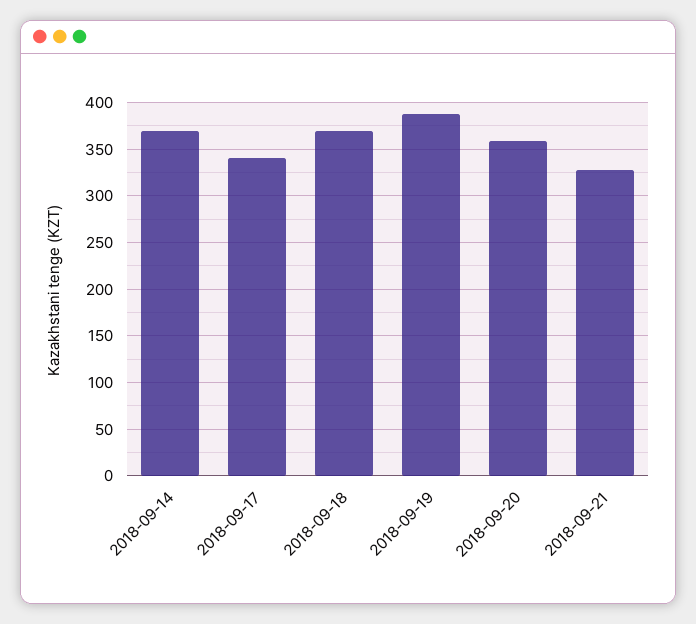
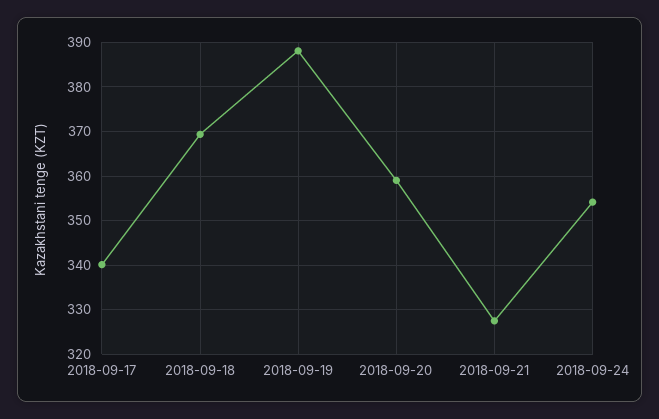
2018-09-14: 370 -> none
2018-09-24: none -> 354

